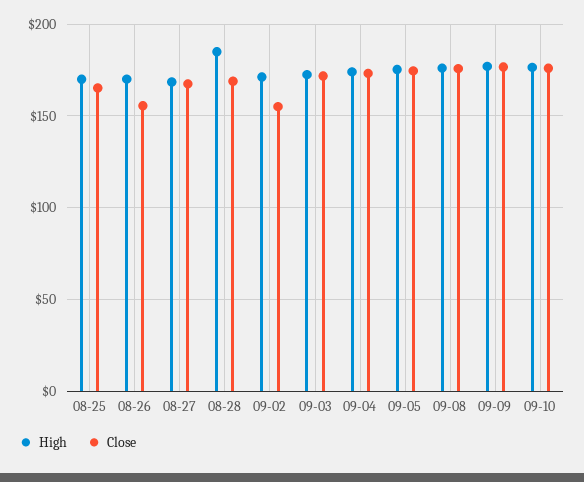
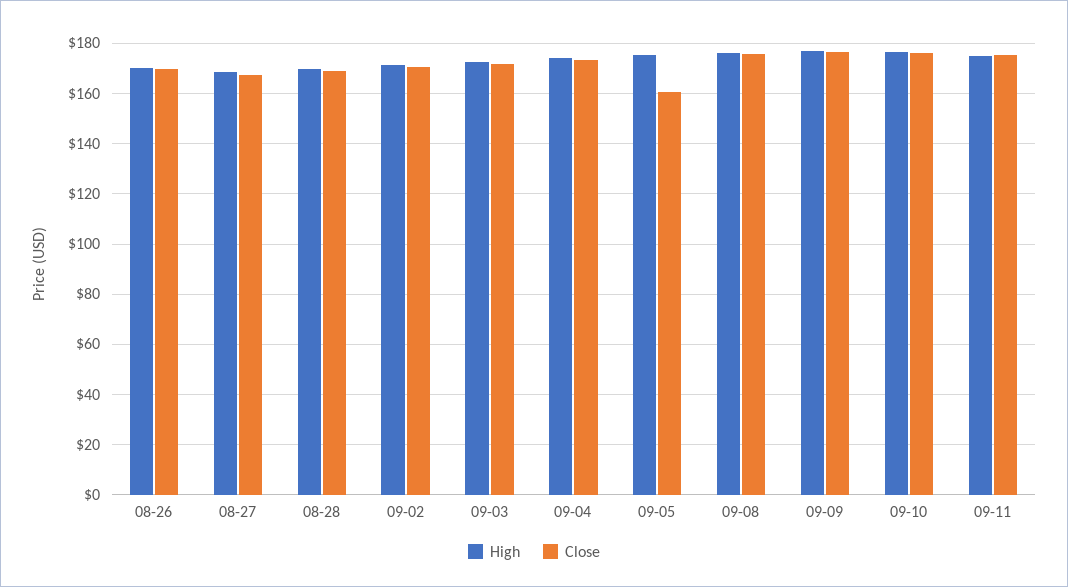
High, 08-25: 170 -> none
Close, 08-25: 165 -> none
Close, 08-26: 155 -> 170
High, 08-28: 185 -> 170
Close, 09-02: 155 -> 170
Close, 09-05: 175 -> 160
High, 09-11: none -> 175
Close, 09-11: none -> 175

